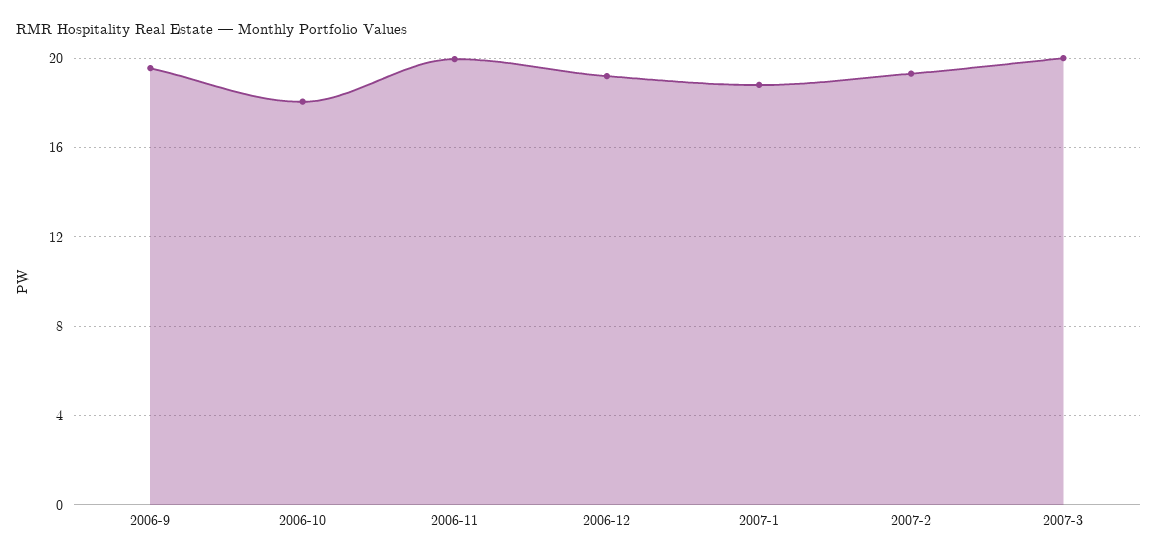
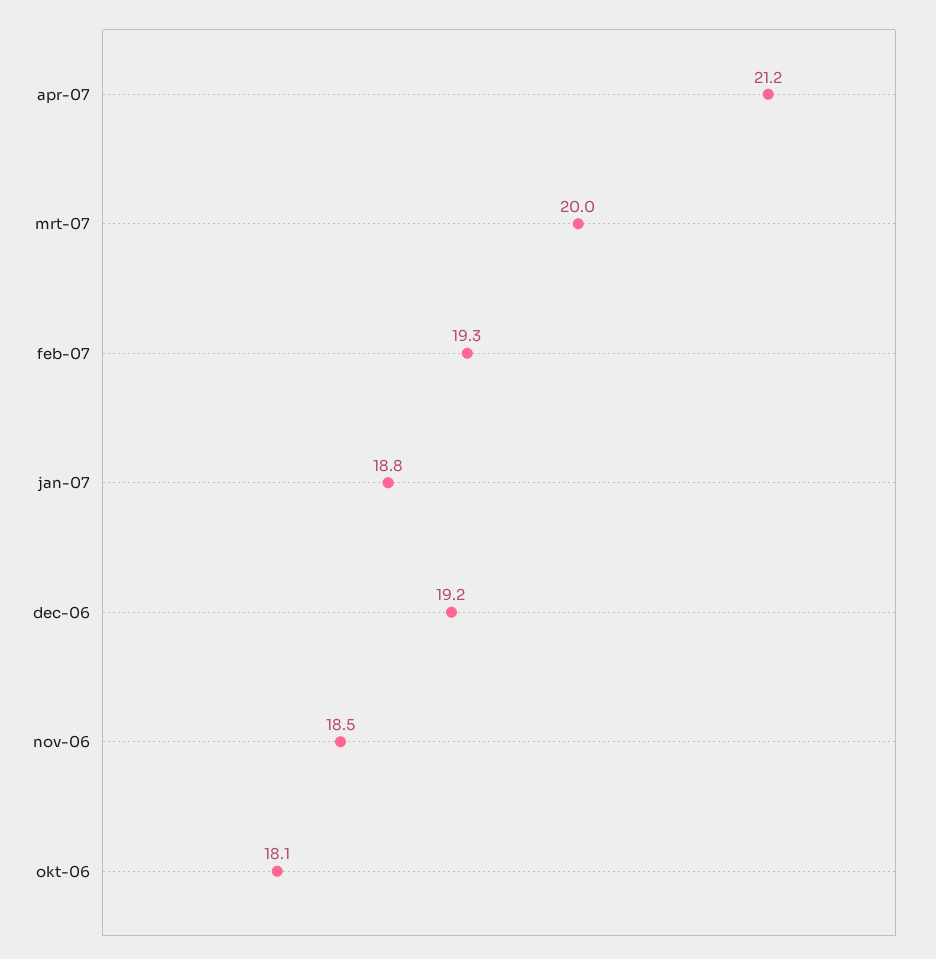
2006-9: 19.5 -> none
2006-11: 20 -> 18.5
apr-07: none -> 21.2

